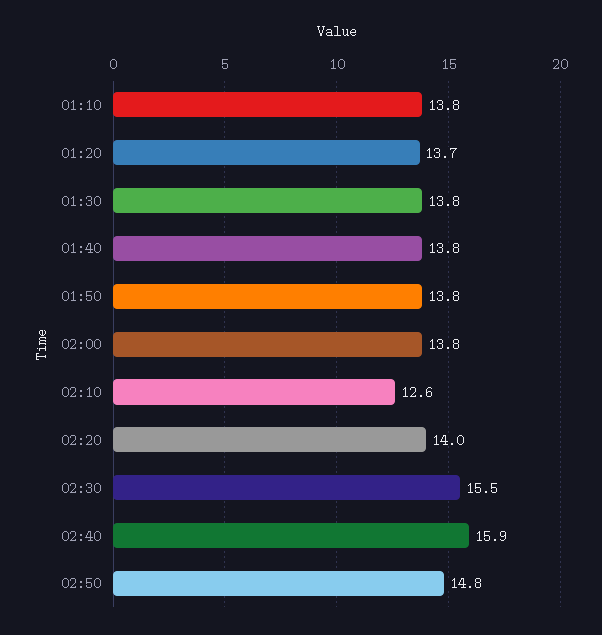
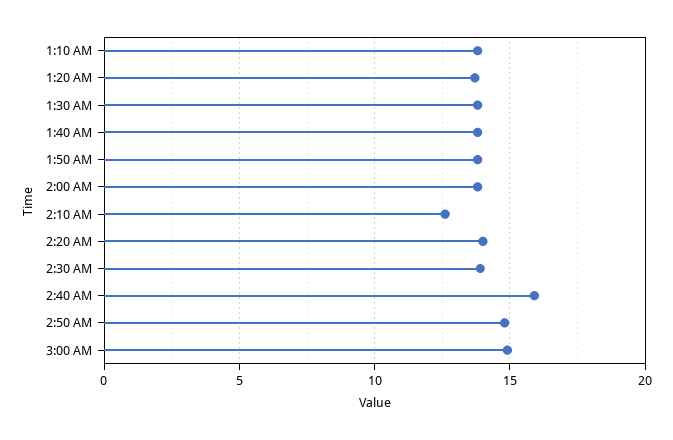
02:30: 15.5 -> 14
3:00 AM: none -> 15

